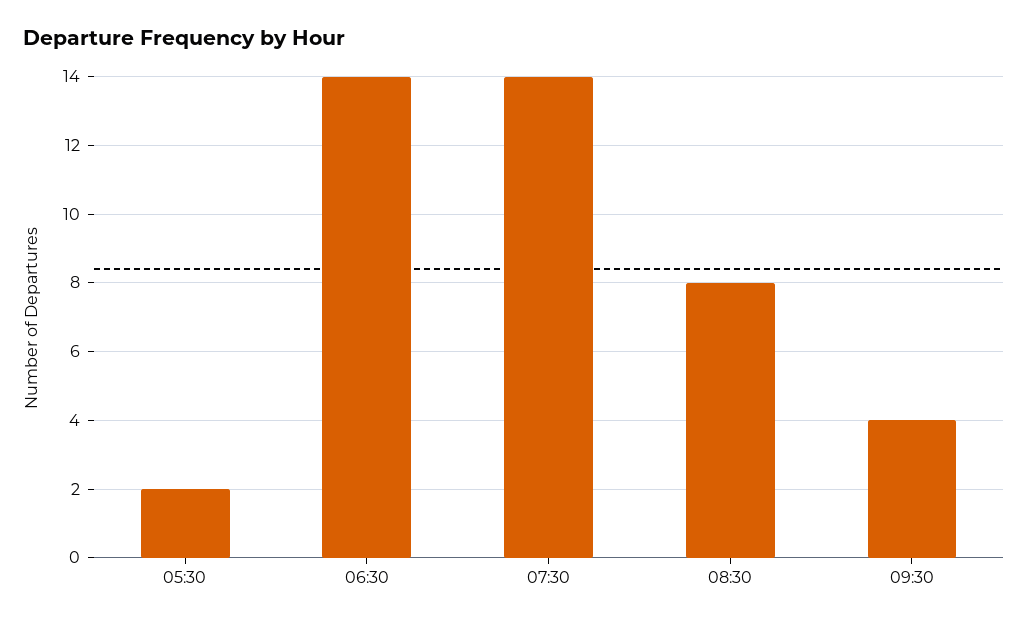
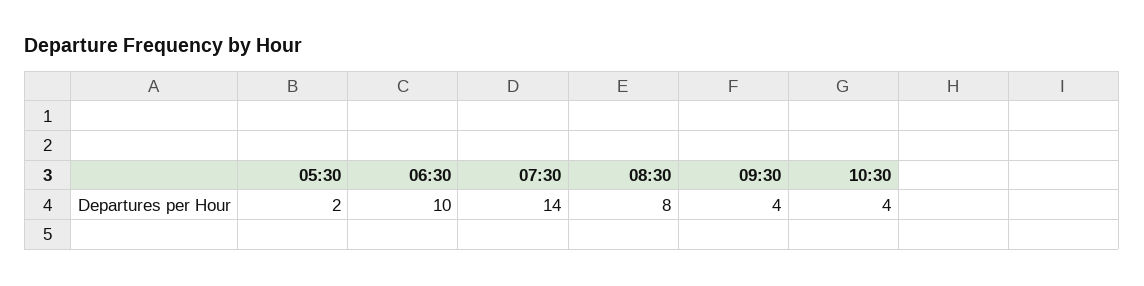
06:30: 14 -> 10
10:30: none -> 4

